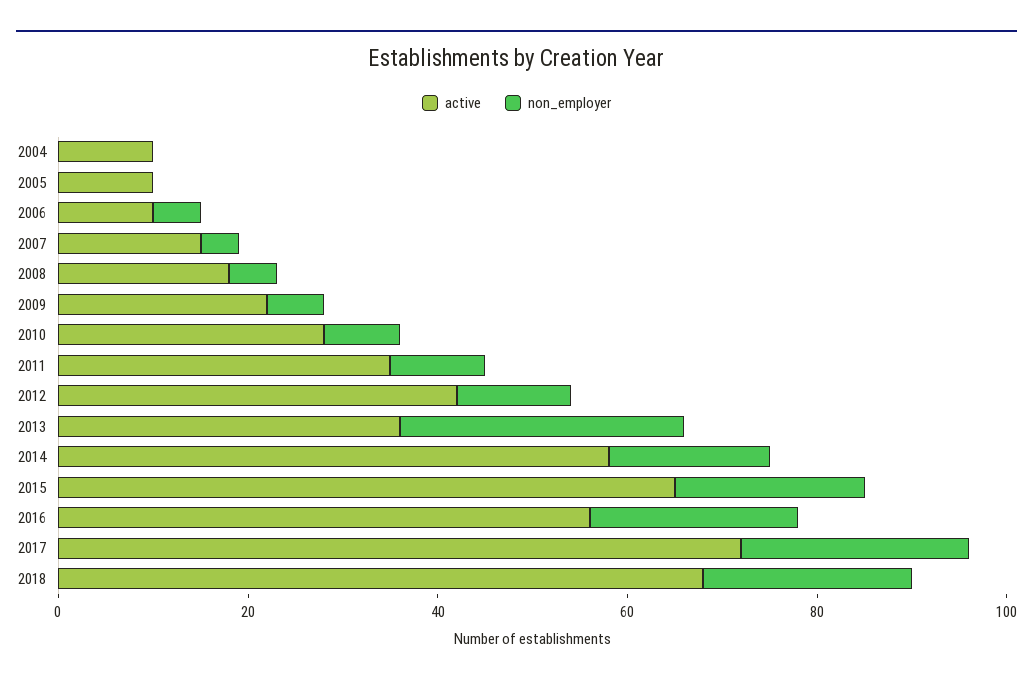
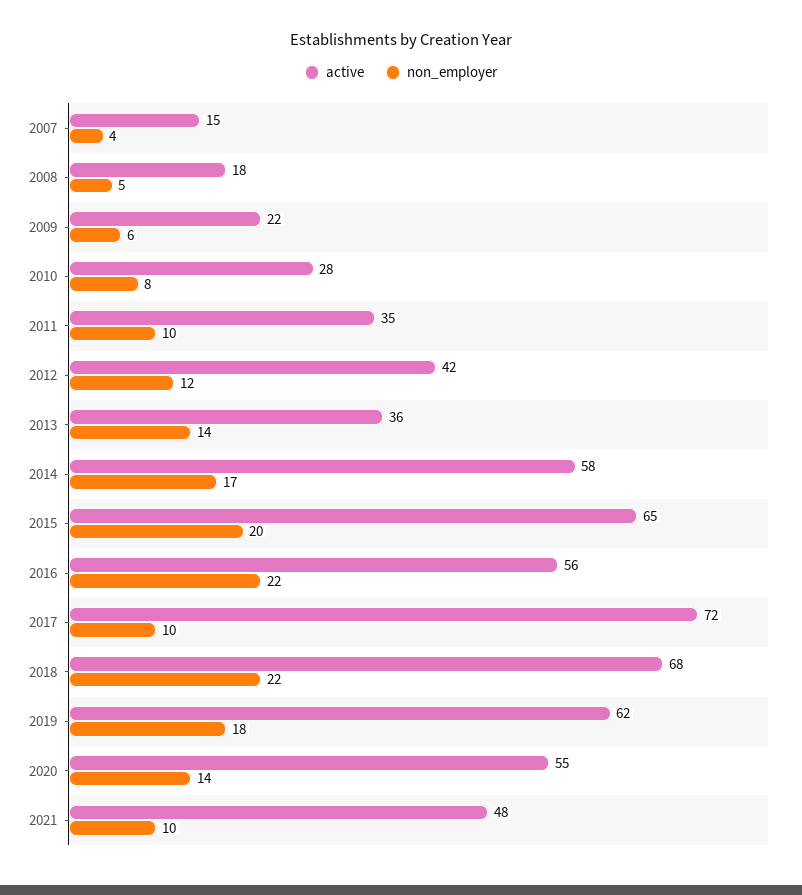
active, 2004: 10 -> none
non_employer, 2004: 0 -> none
active, 2005: 10 -> none
non_employer, 2005: 0 -> none
active, 2006: 10 -> none
non_employer, 2006: 5 -> none
non_employer, 2013: 30 -> 14
non_employer, 2017: 25 -> 10
active, 2019: none -> 62
non_employer, 2019: none -> 18
active, 2020: none -> 55
non_employer, 2020: none -> 14
active, 2021: none -> 48
non_employer, 2021: none -> 10

